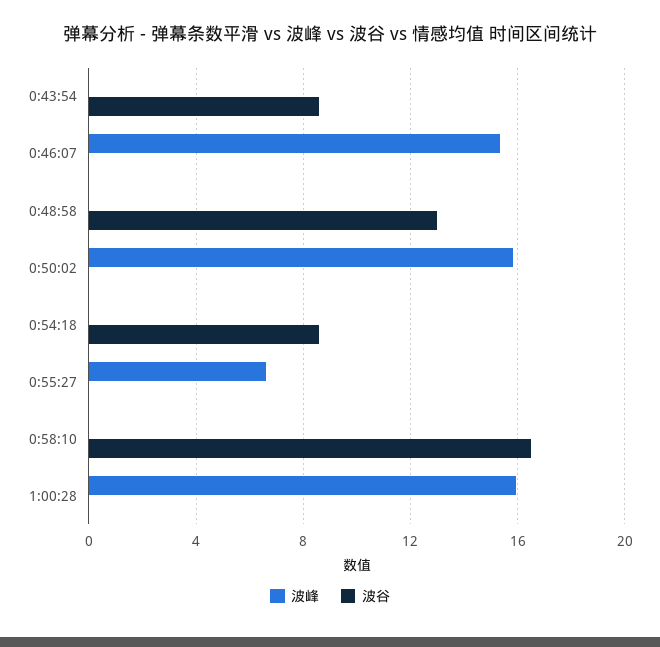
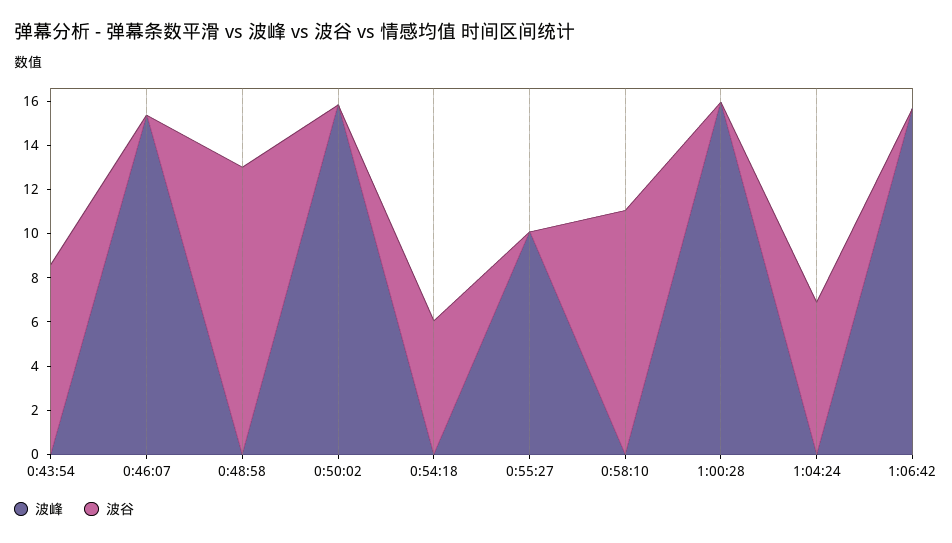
波谷, 0:54:18: 8.5 -> 6
波峰, 0:55:27: 6.5 -> 10
波谷, 0:58:10: 16.5 -> 11
波峰, 1:04:24: none -> 0
波谷, 1:04:24: none -> 7
波峰, 1:06:42: none -> 15.5
波谷, 1:06:42: none -> 0

